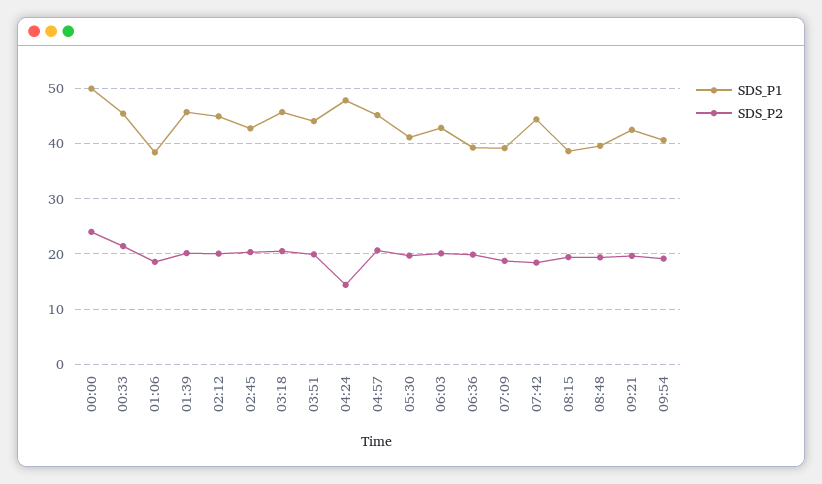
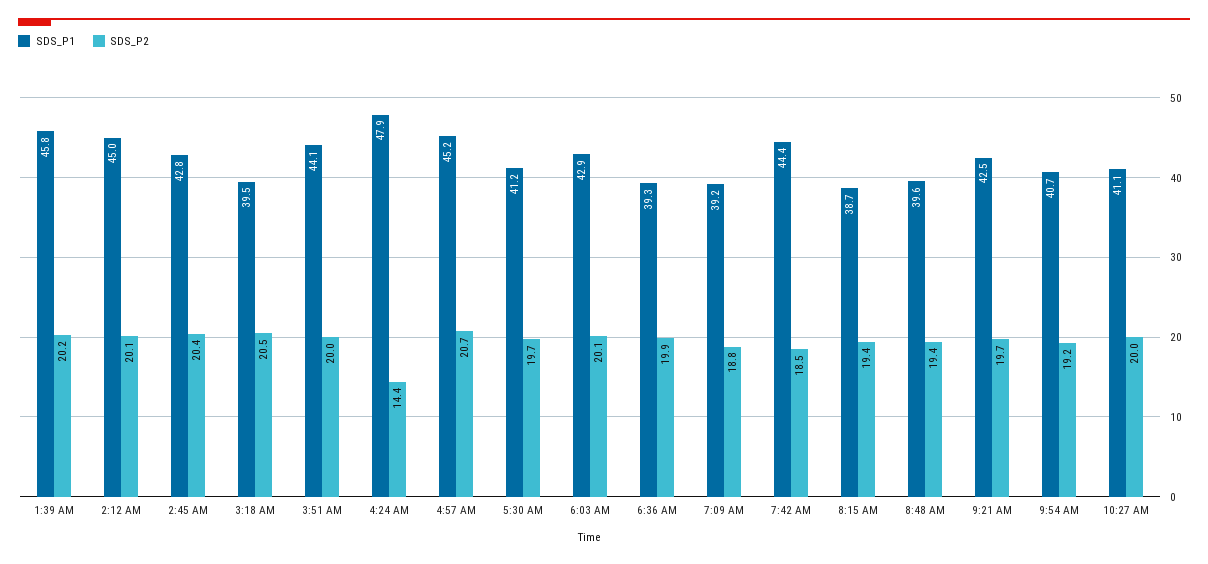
SDS_P1, 00:00: 50 -> none
SDS_P2, 00:00: 24 -> none
SDS_P1, 00:33: 46 -> none
SDS_P2, 00:33: 22 -> none
SDS_P1, 01:06: 38 -> none
SDS_P2, 01:06: 18 -> none
SDS_P1, 03:18: 46 -> 39.5
SDS_P1, 10:27 AM: none -> 41.1
SDS_P2, 10:27 AM: none -> 20

